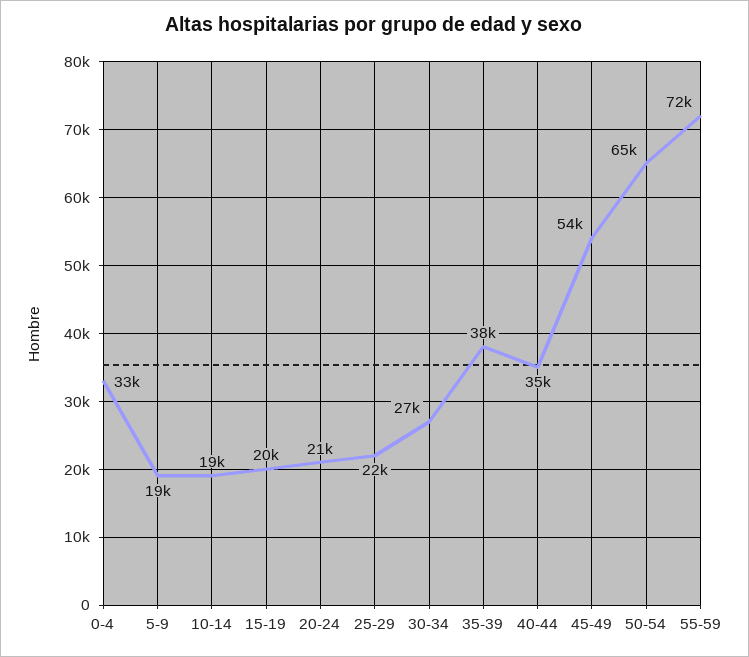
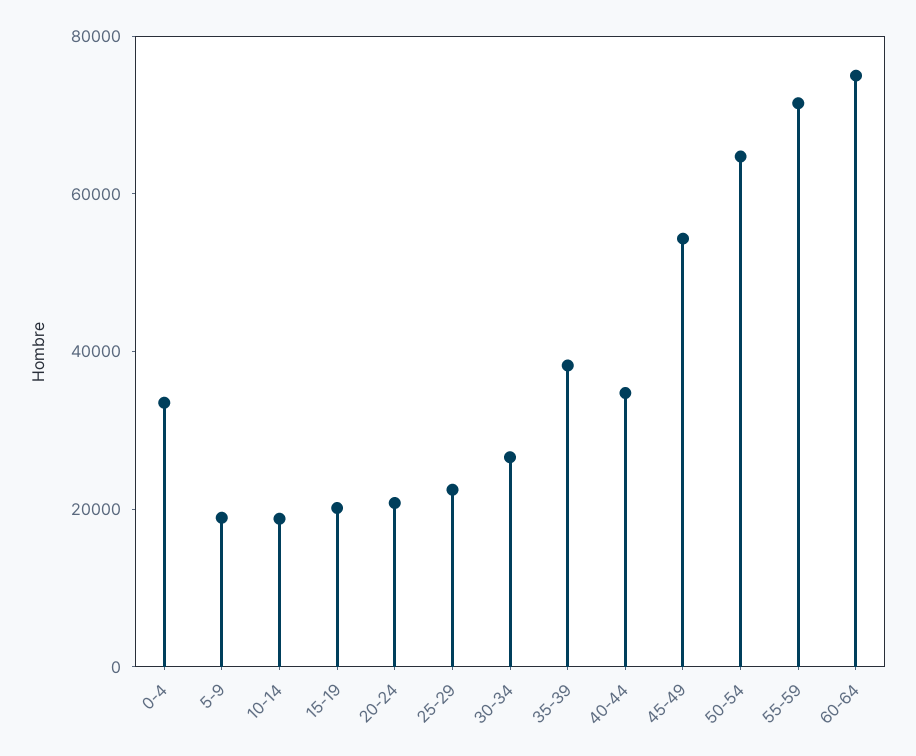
60-64: none -> 75000

